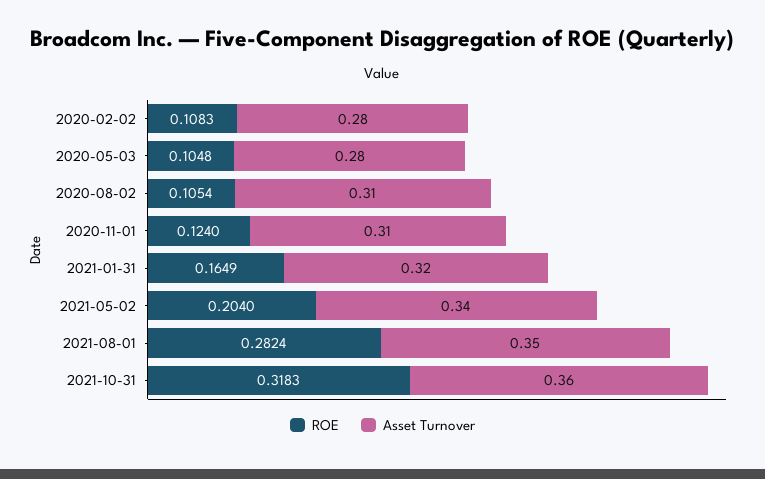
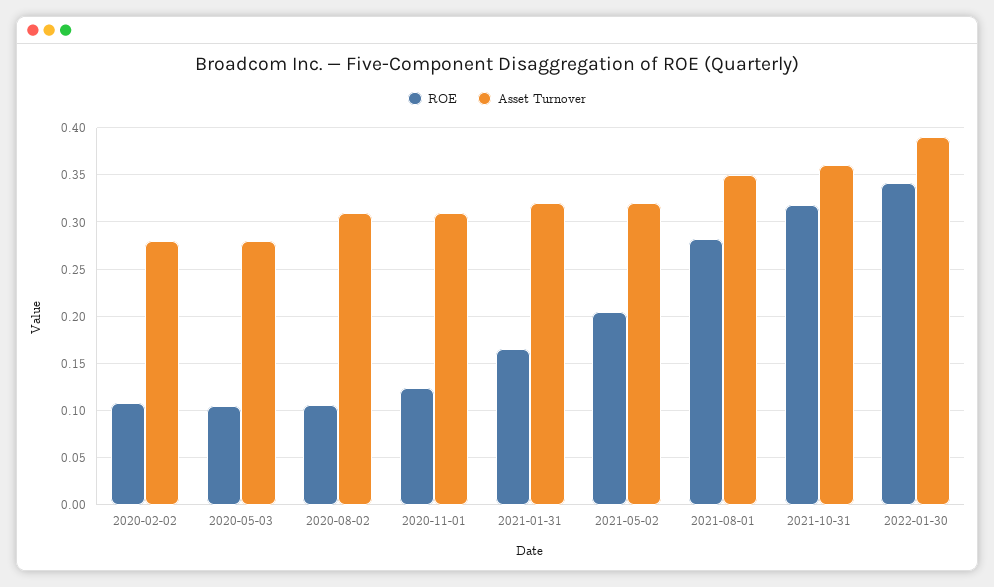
Asset Turnover, 2021-05-02: 0.34 -> 0.32
ROE, 2022-01-30: none -> 0.34
Asset Turnover, 2022-01-30: none -> 0.39

